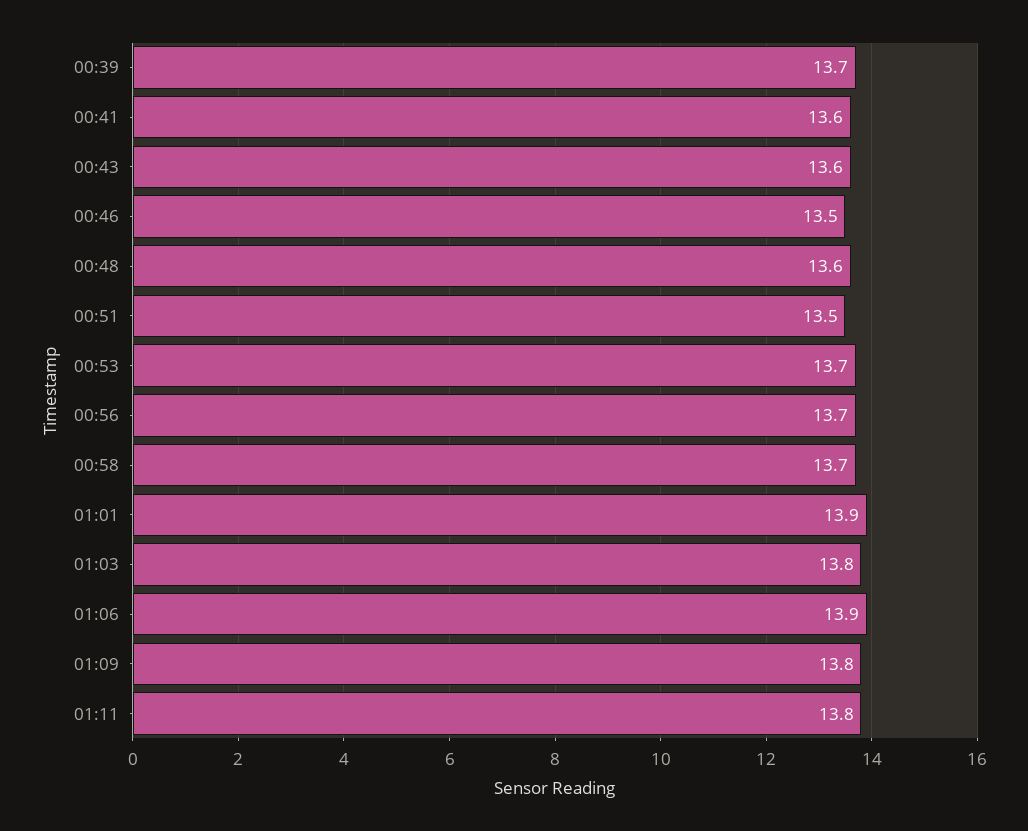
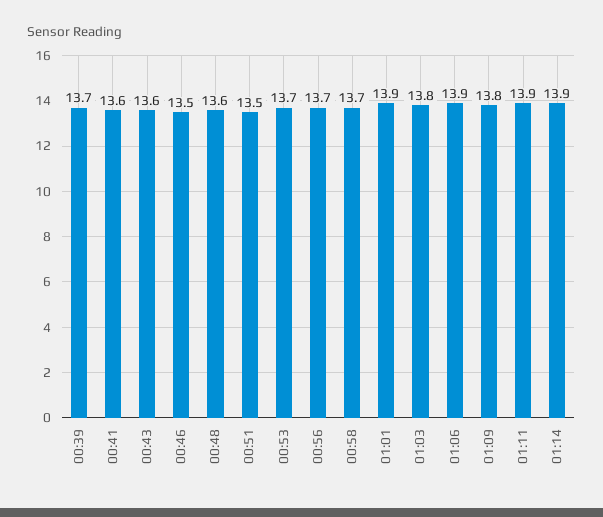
01:11: 13.8 -> 13.9
01:14: none -> 13.9

